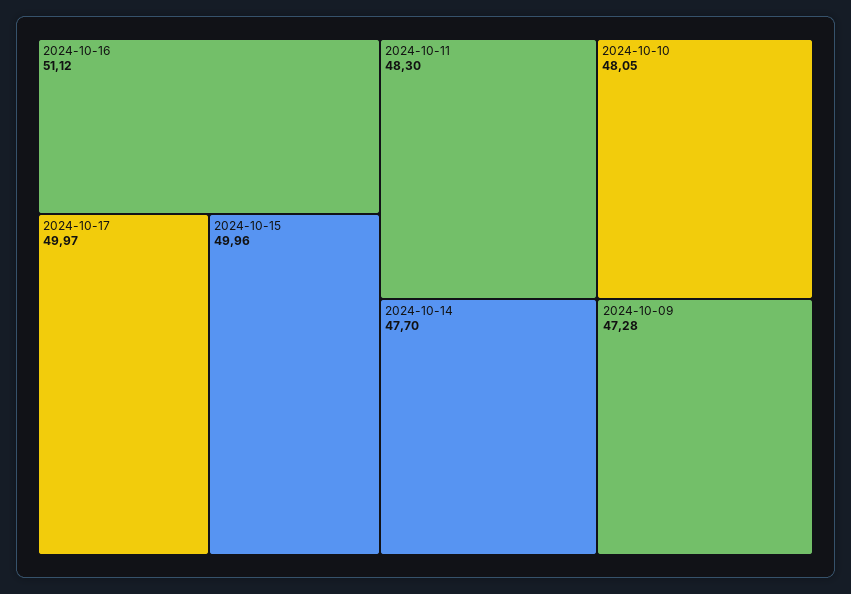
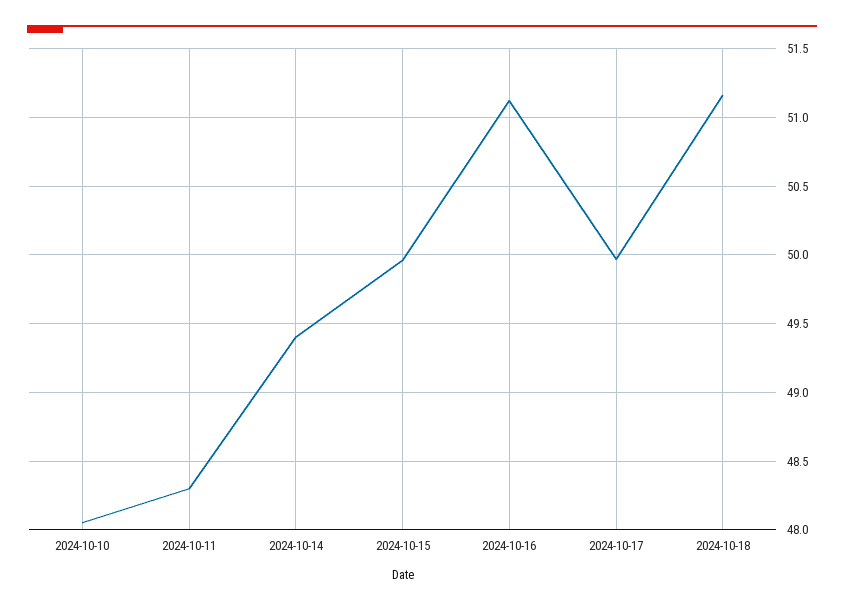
2024-10-14: 47.7 -> 49.4
2024-10-09: 47.28 -> none
2024-10-18: none -> 51.15

